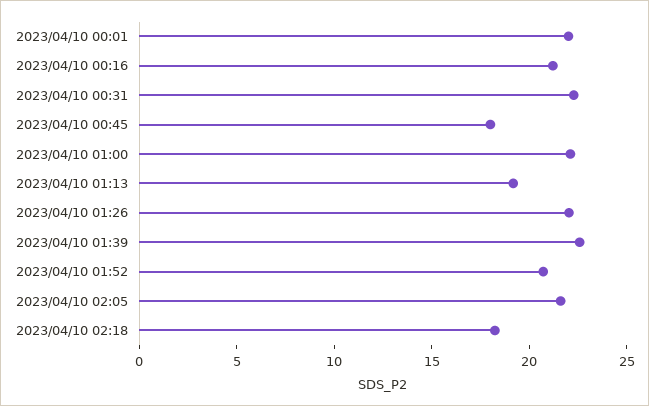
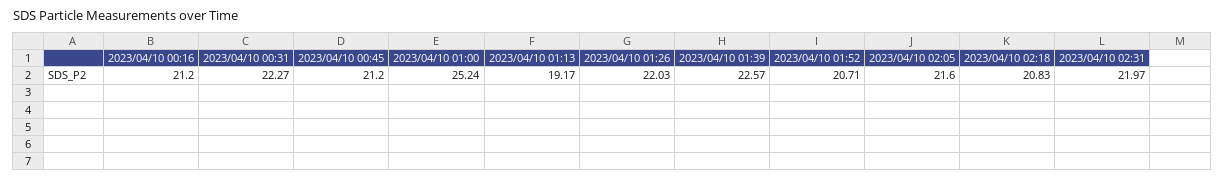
2023/04/10 00:01: 22 -> none
2023/04/10 00:45: 18 -> 21.2
2023/04/10 01:00: 22 -> 25.24
2023/04/10 02:18: 18 -> 20.83
2023/04/10 02:31: none -> 21.97

